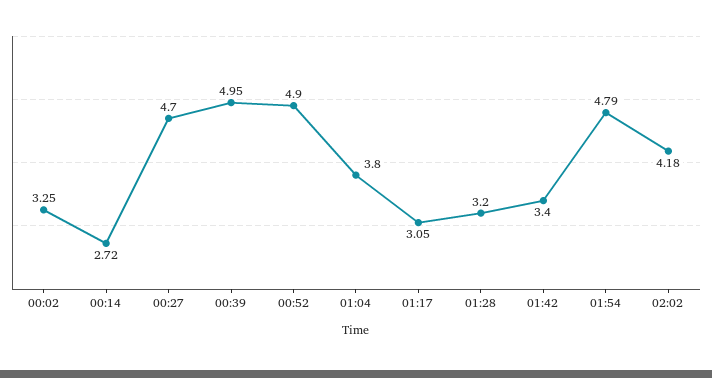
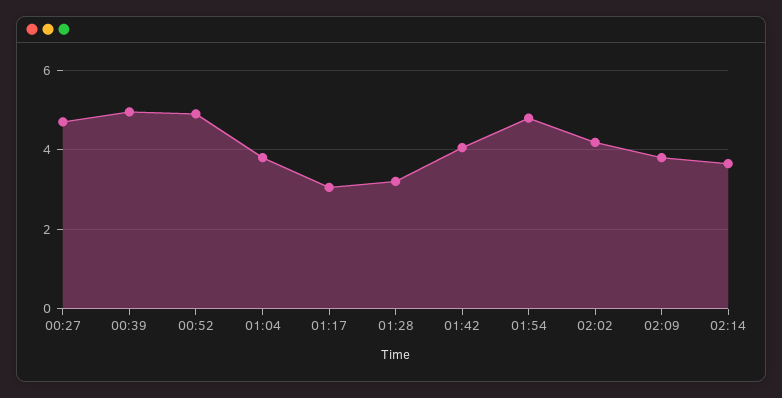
00:02: 3.25 -> none
00:14: 2.72 -> none
01:42: 3.4 -> 4
02:09: none -> 3.8
02:14: none -> 3.6

